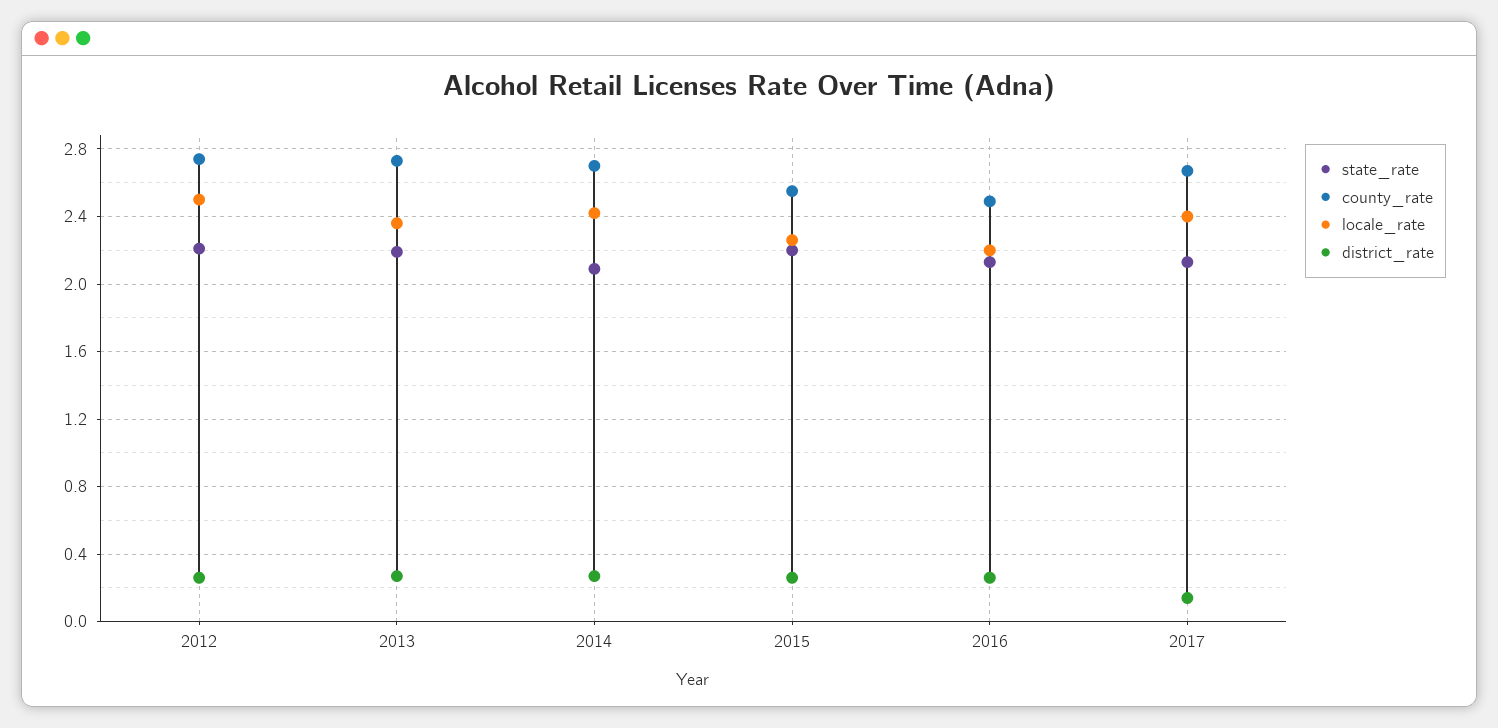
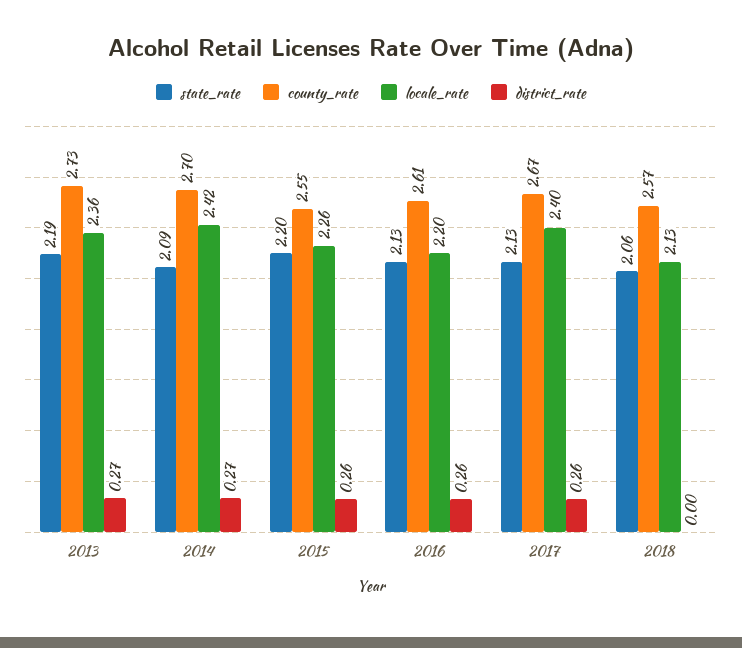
state_rate, 2012: 2.2 -> none
county_rate, 2012: 2.75 -> none
locale_rate, 2012: 2.5 -> none
district_rate, 2012: 0.25 -> none
county_rate, 2016: 2.5 -> 2.61
district_rate, 2017: 0.15 -> 0.26
state_rate, 2018: none -> 2.06
county_rate, 2018: none -> 2.57
locale_rate, 2018: none -> 2.13
district_rate, 2018: none -> 0

